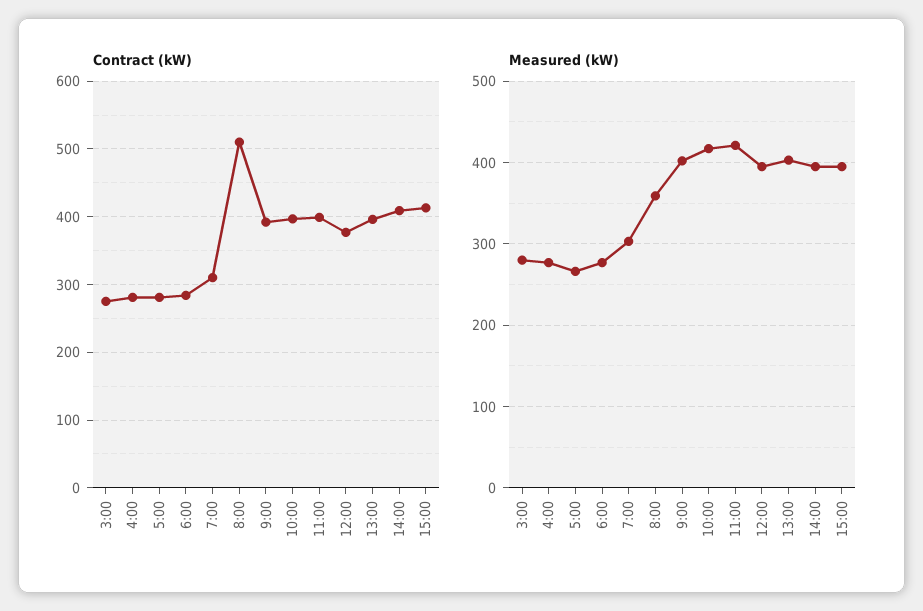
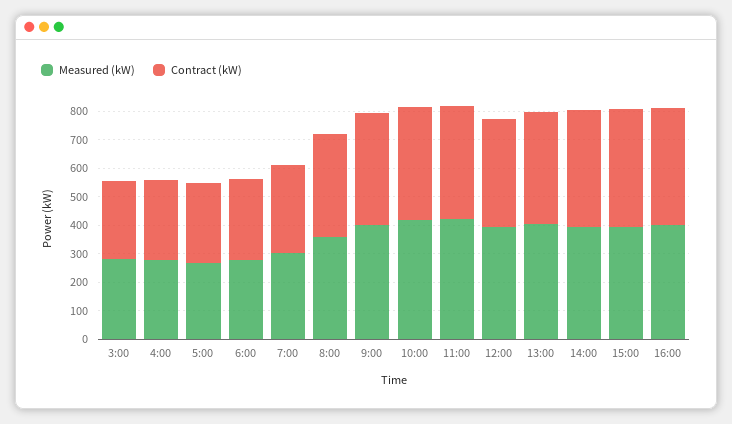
Contract (kW), 8:00: 510 -> 350
Measured (kW), 16:00: none -> 400
Contract (kW), 16:00: none -> 400

